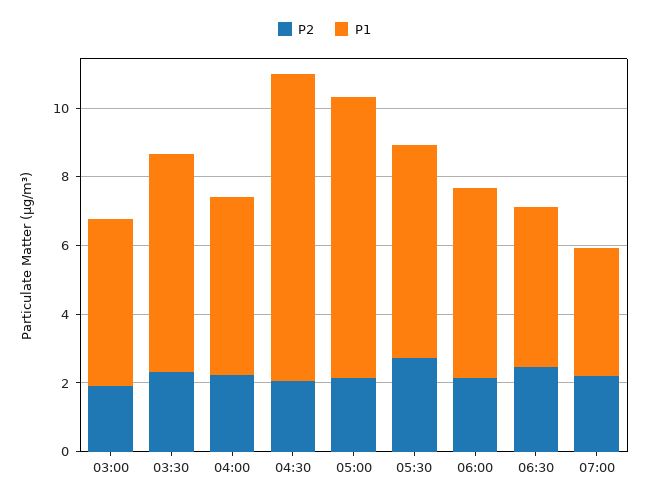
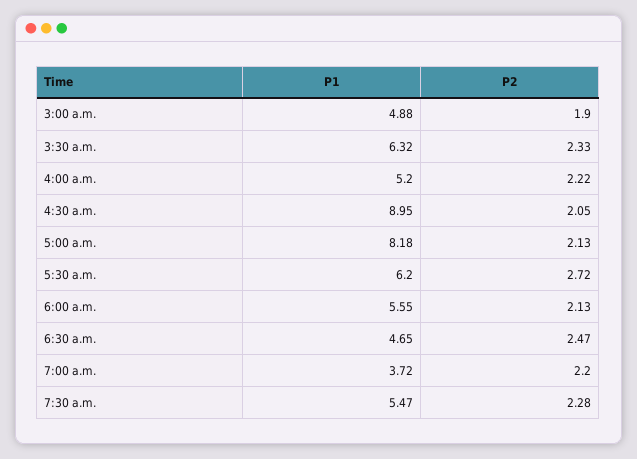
P1, 7:30 a.m.: none -> 5.47
P2, 7:30 a.m.: none -> 2.28

